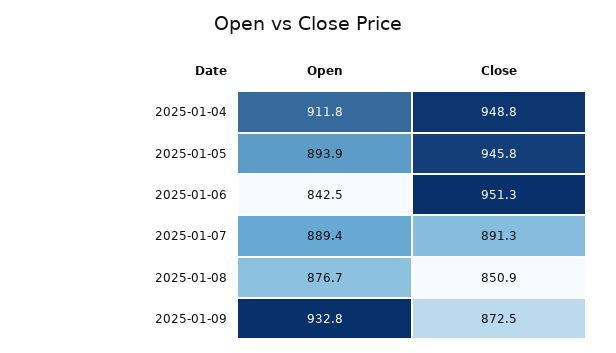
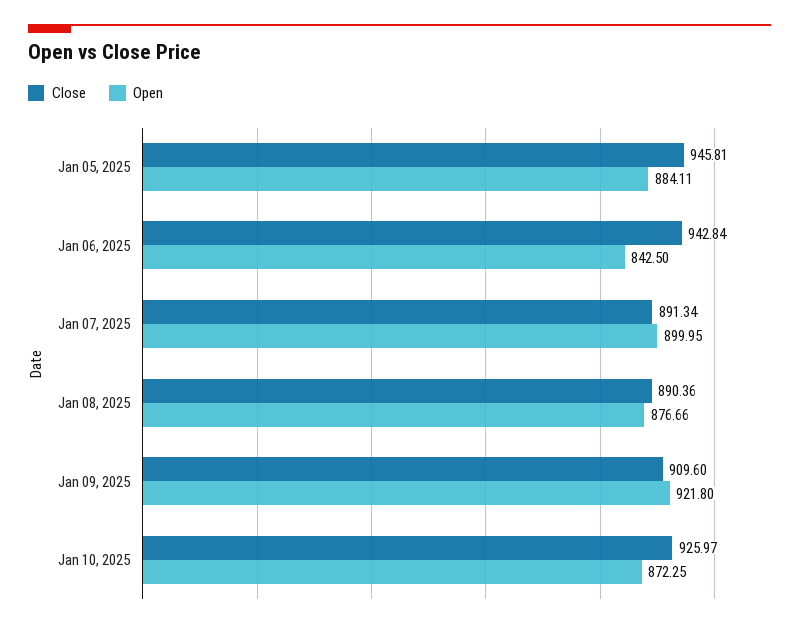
Open, 2025-01-04: 911.8 -> none
Close, 2025-01-04: 948.8 -> none
Open, 2025-01-05: 893.9 -> 884.11
Close, 2025-01-06: 951.3 -> 942.84
Open, 2025-01-07: 889.4 -> 899.95
Close, 2025-01-08: 850.9 -> 890.36
Open, 2025-01-09: 932.8 -> 921.8
Close, 2025-01-09: 872.5 -> 909.6
Close, Jan 10, 2025: none -> 925.97
Open, Jan 10, 2025: none -> 872.25

